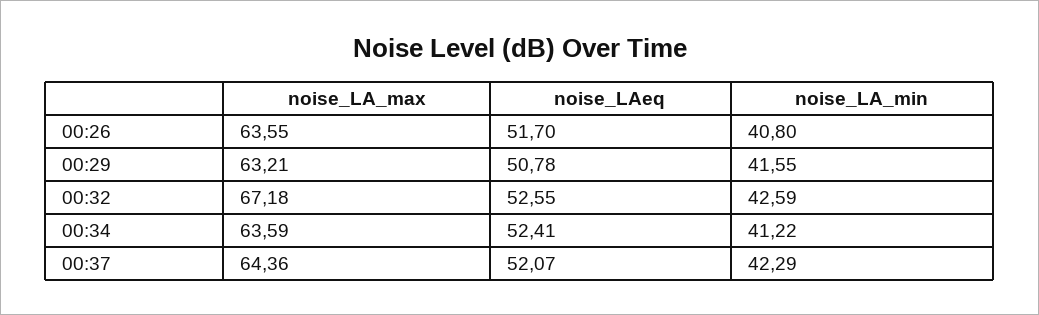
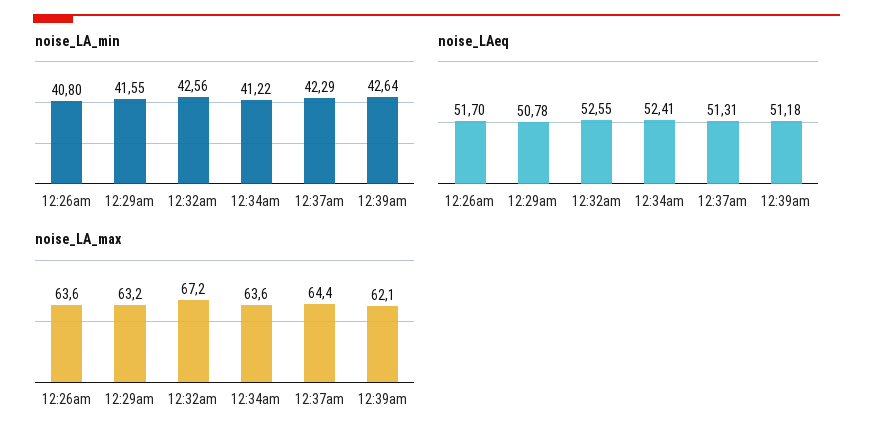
noise_LA_min, 00:32: 42.59 -> 42.56
noise_LAeq, 00:37: 52.07 -> 51.31
noise_LA_min, 12:39am: none -> 42.64
noise_LAeq, 12:39am: none -> 51.18
noise_LA_max, 12:39am: none -> 62.1

